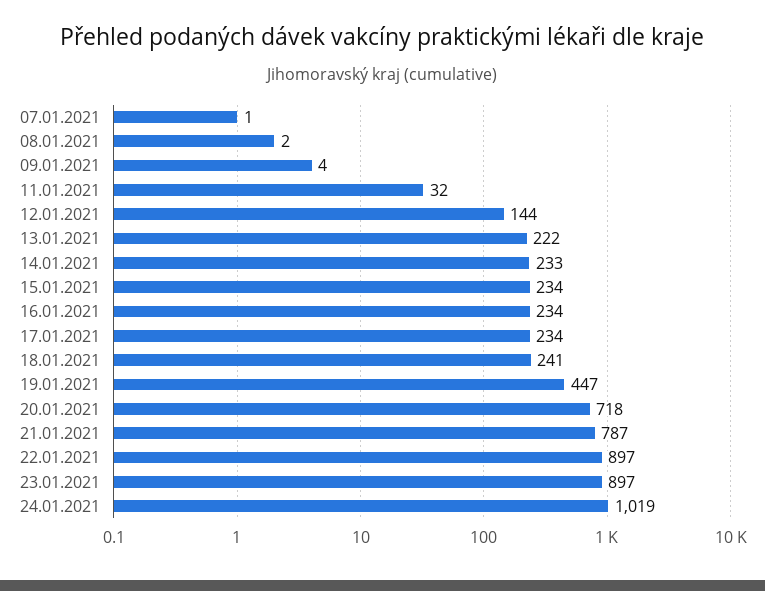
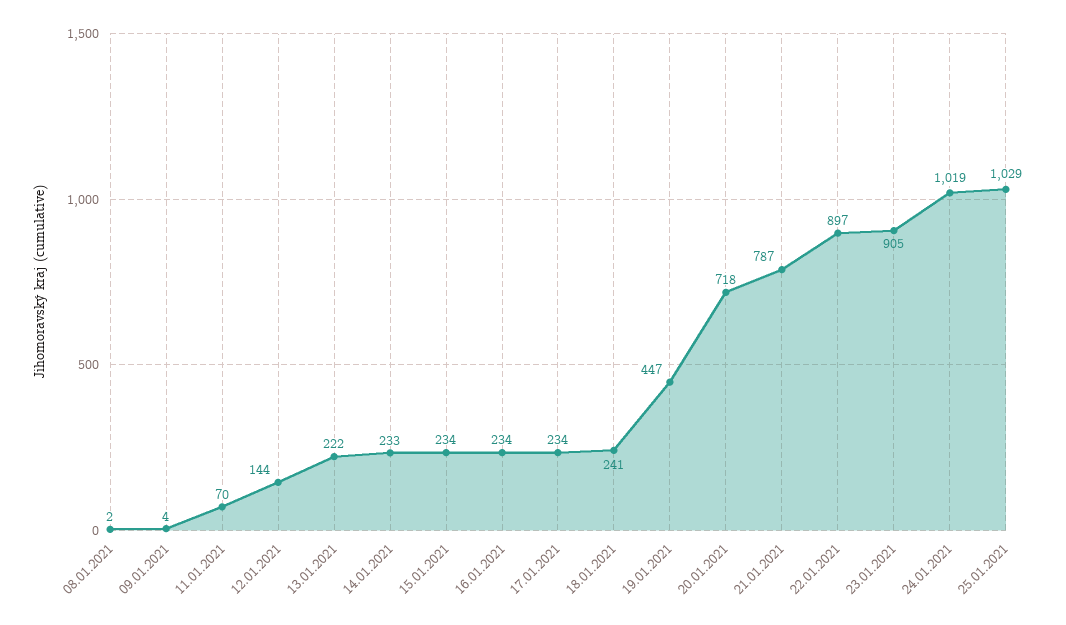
07.01.2021: 1 -> none
11.01.2021: 32 -> 70
23.01.2021: 897 -> 905
25.01.2021: none -> 1029

